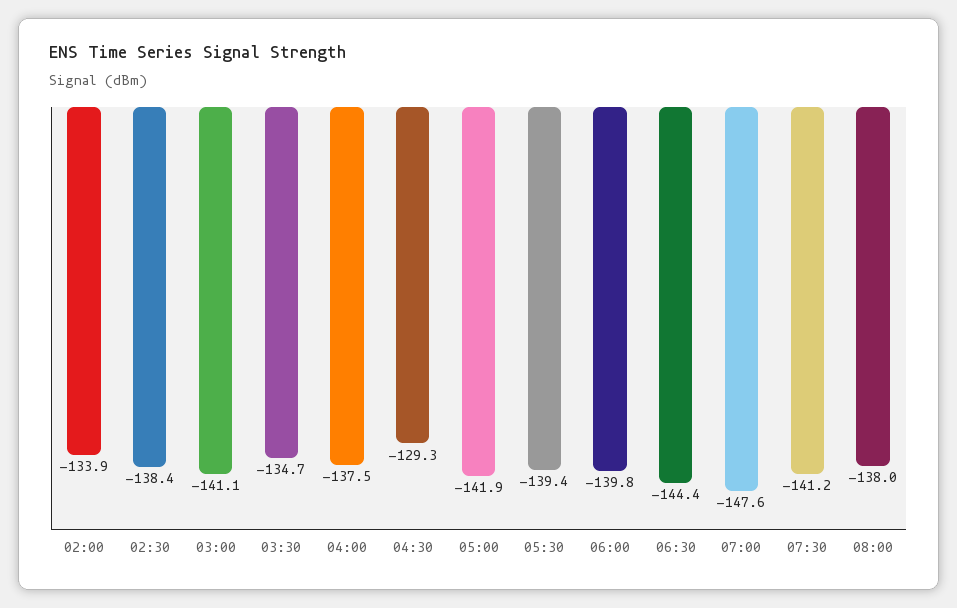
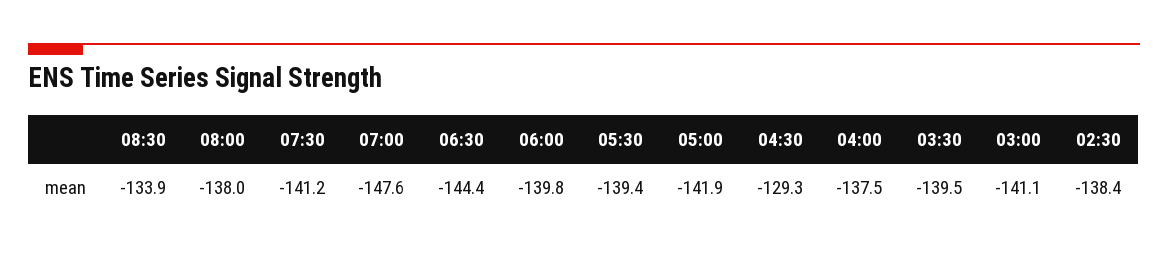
02:00: -133.9 -> none
03:30: -134.7 -> -139.5
08:30: none -> -133.9

